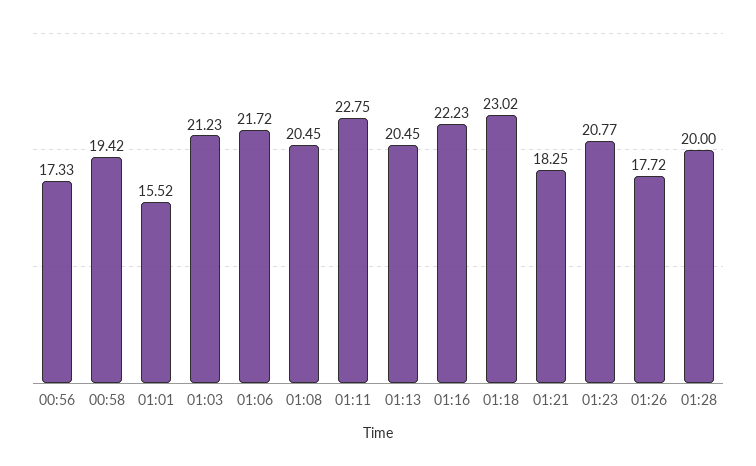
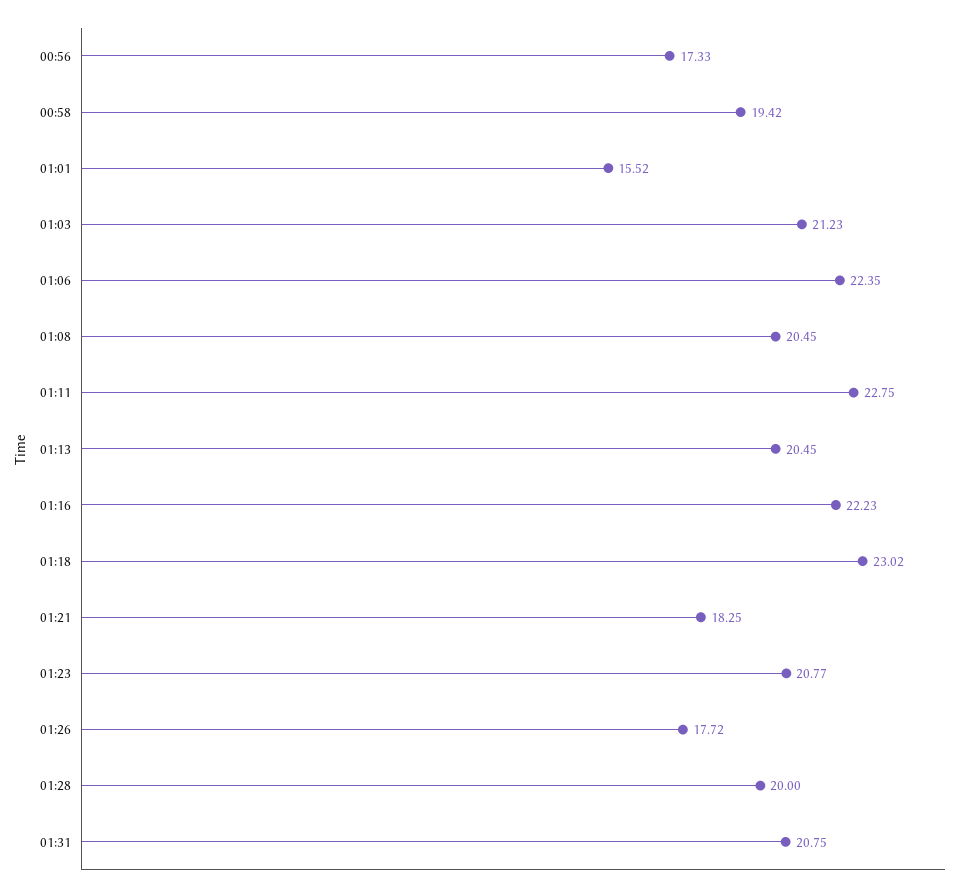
01:06: 21.72 -> 22.35
01:31: none -> 20.75

